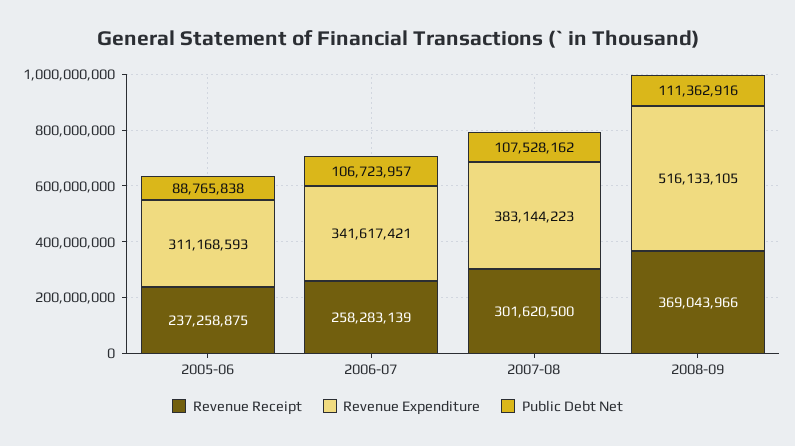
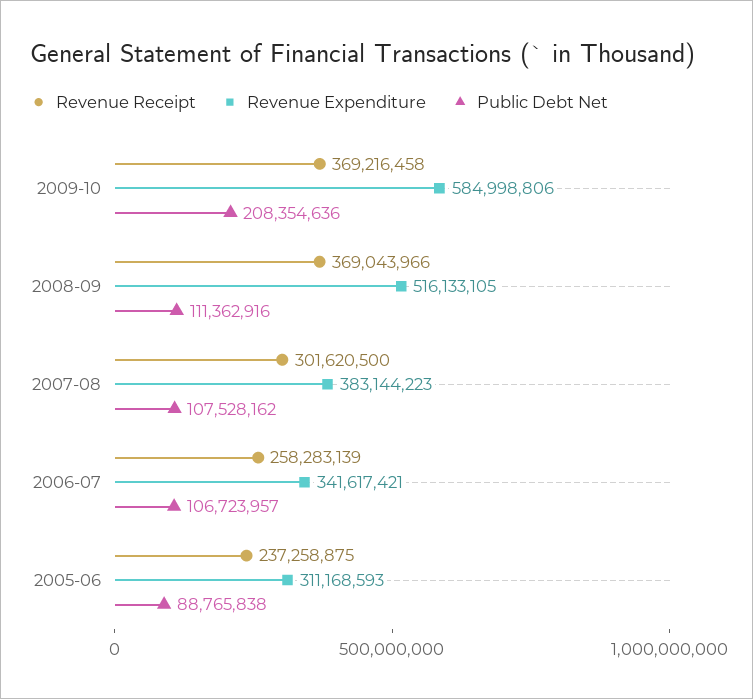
Revenue Receipt, 2009-10: none -> 369216458
Revenue Expenditure, 2009-10: none -> 584998806
Public Debt Net, 2009-10: none -> 208354636

